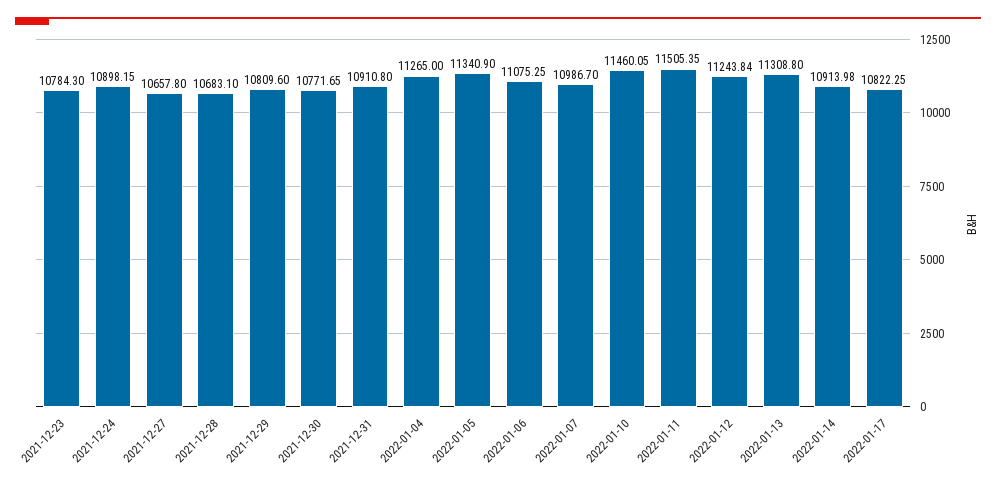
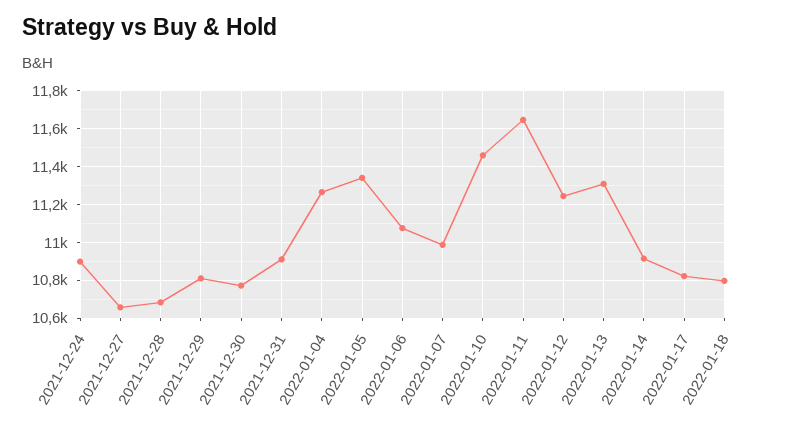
2021-12-23: 10784.3 -> none
2022-01-11: 11505.35 -> 11650
2022-01-18: none -> 10800

